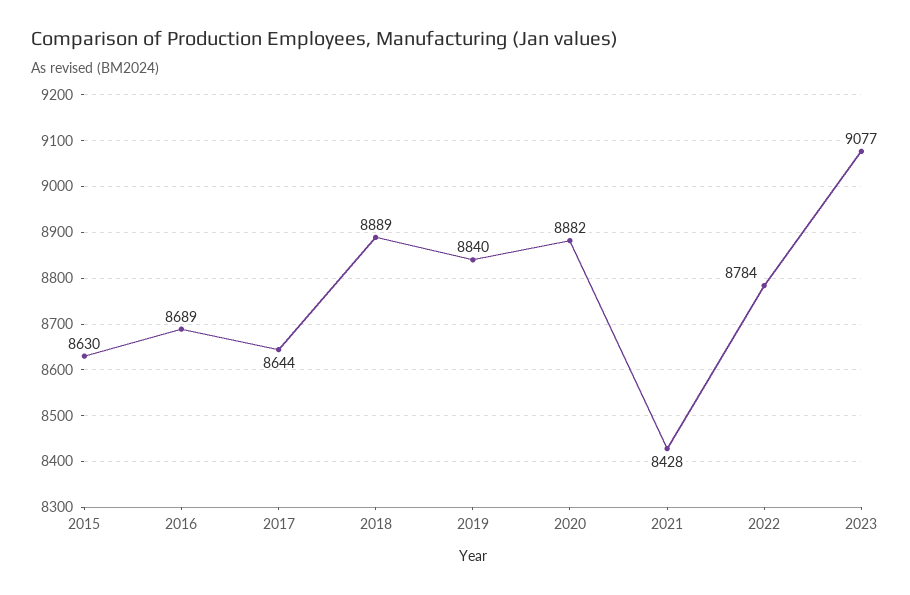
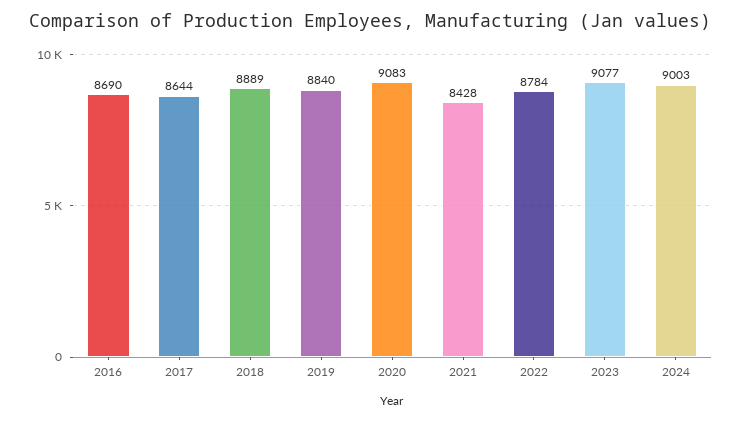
2015: 8630 -> none
2016: 8689 -> 8690
2020: 8882 -> 9083
2024: none -> 9003

